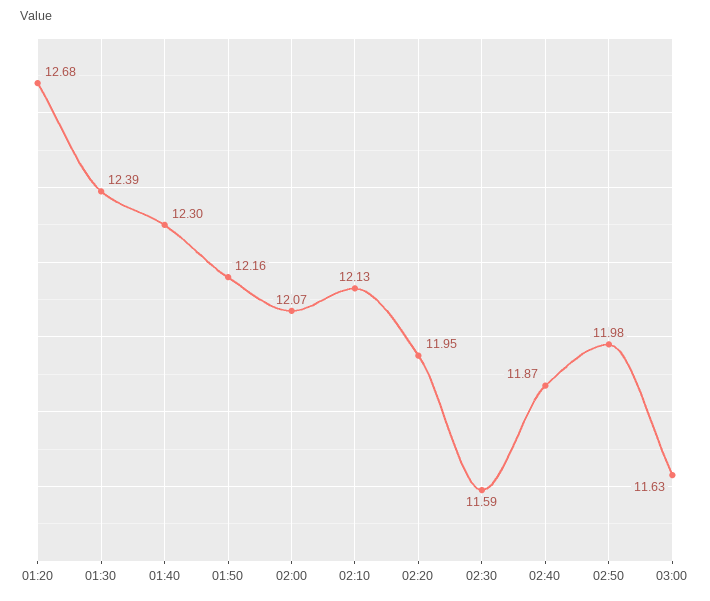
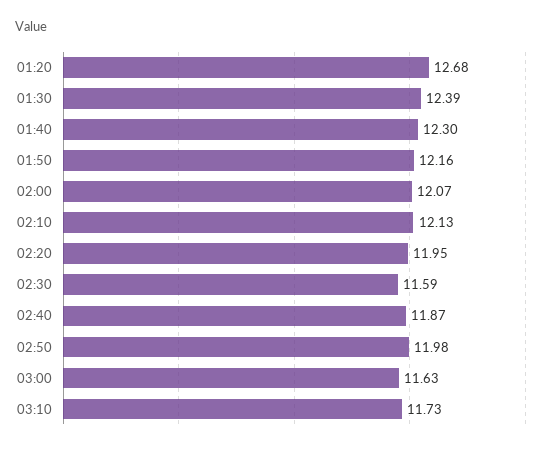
03:10: none -> 11.73

